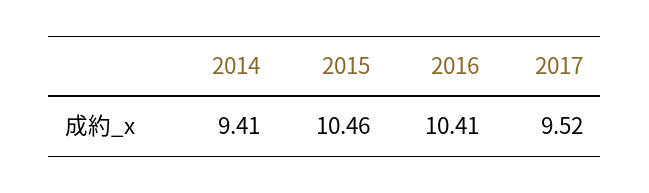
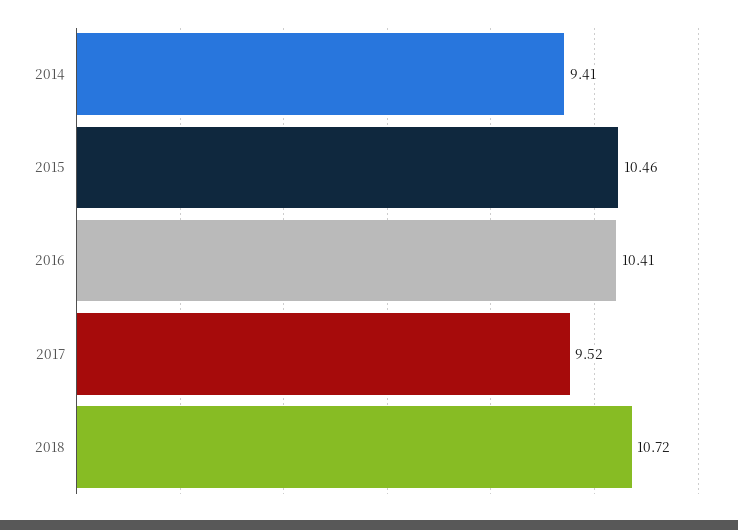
2018: none -> 10.72

